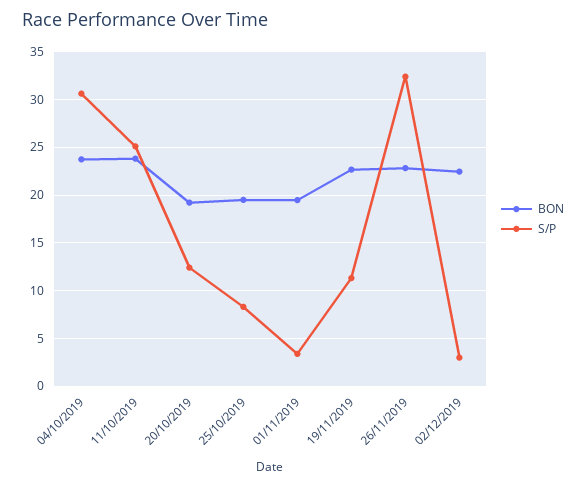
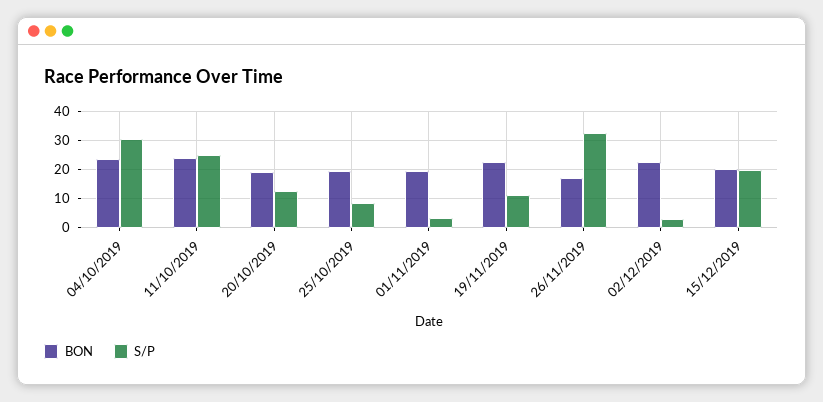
BON, 26/11/2019: 23 -> 17.5
BON, 15/12/2019: none -> 20
S/P, 15/12/2019: none -> 20

